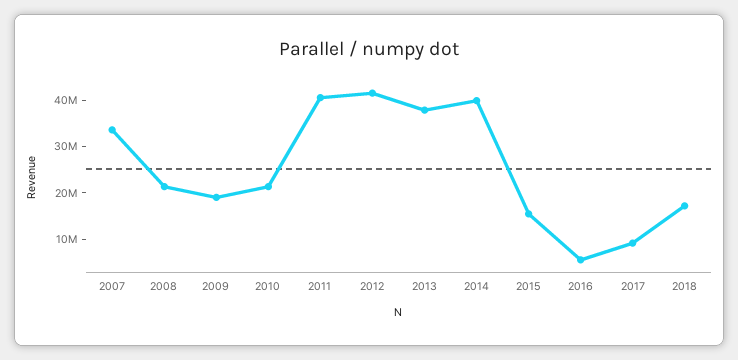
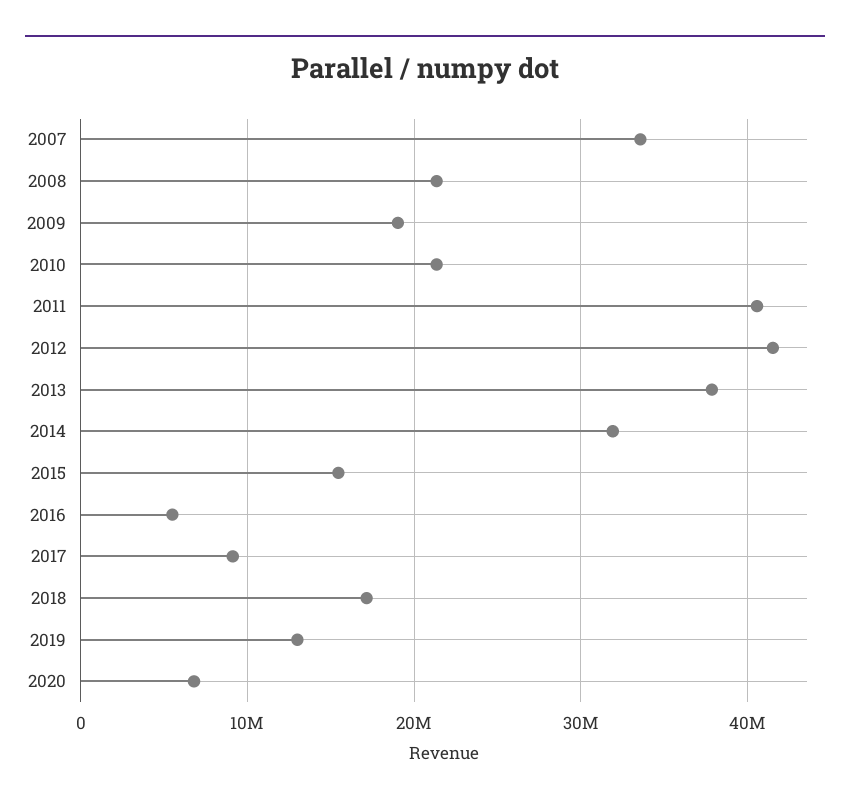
2014: 40000000 -> 32000000
2019: none -> 13000000
2020: none -> 7000000

